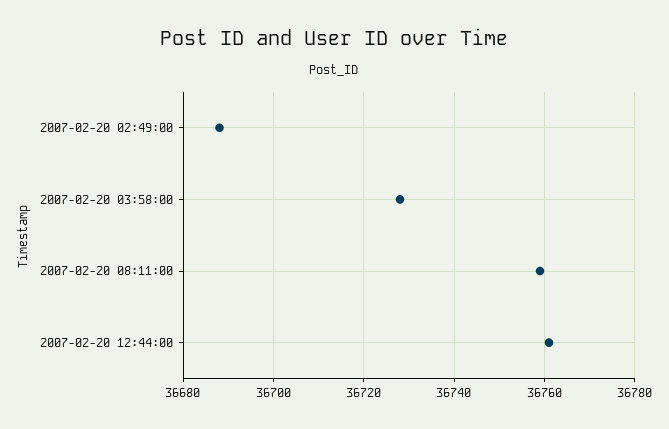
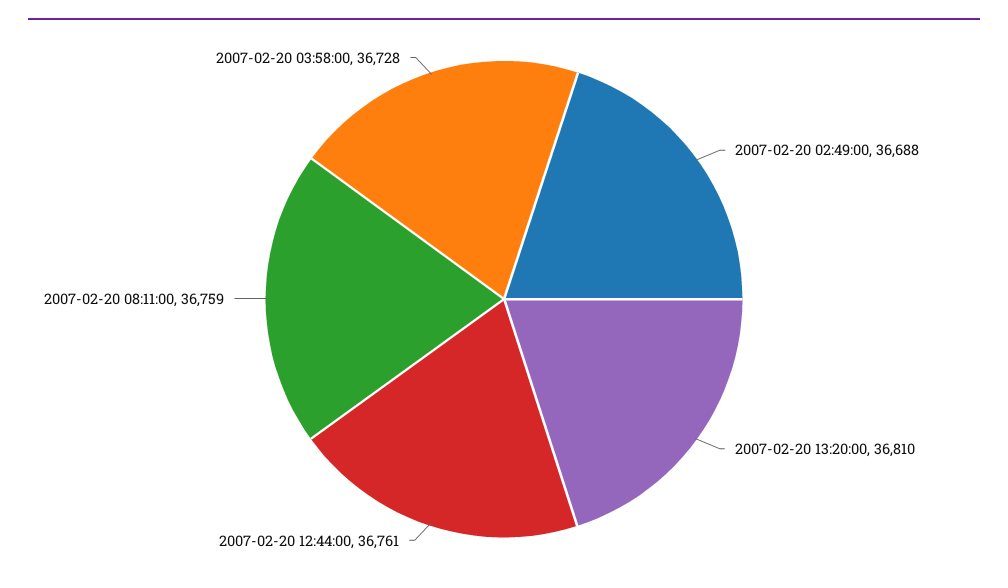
2007-02-20 13:20:00: none -> 36810

